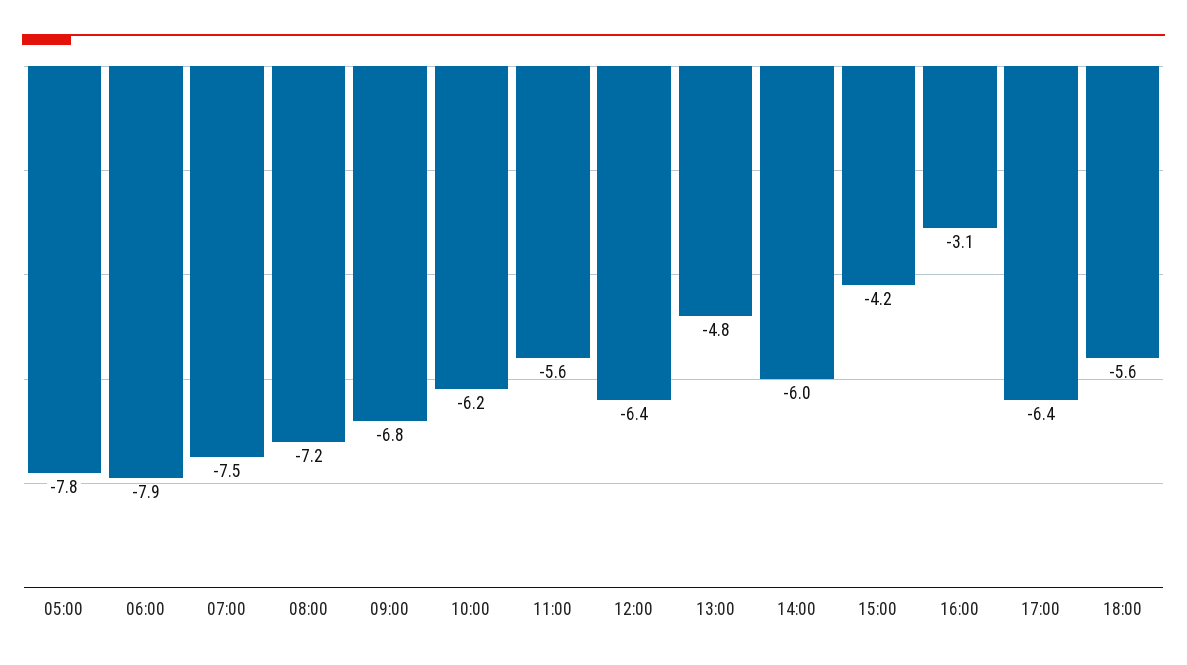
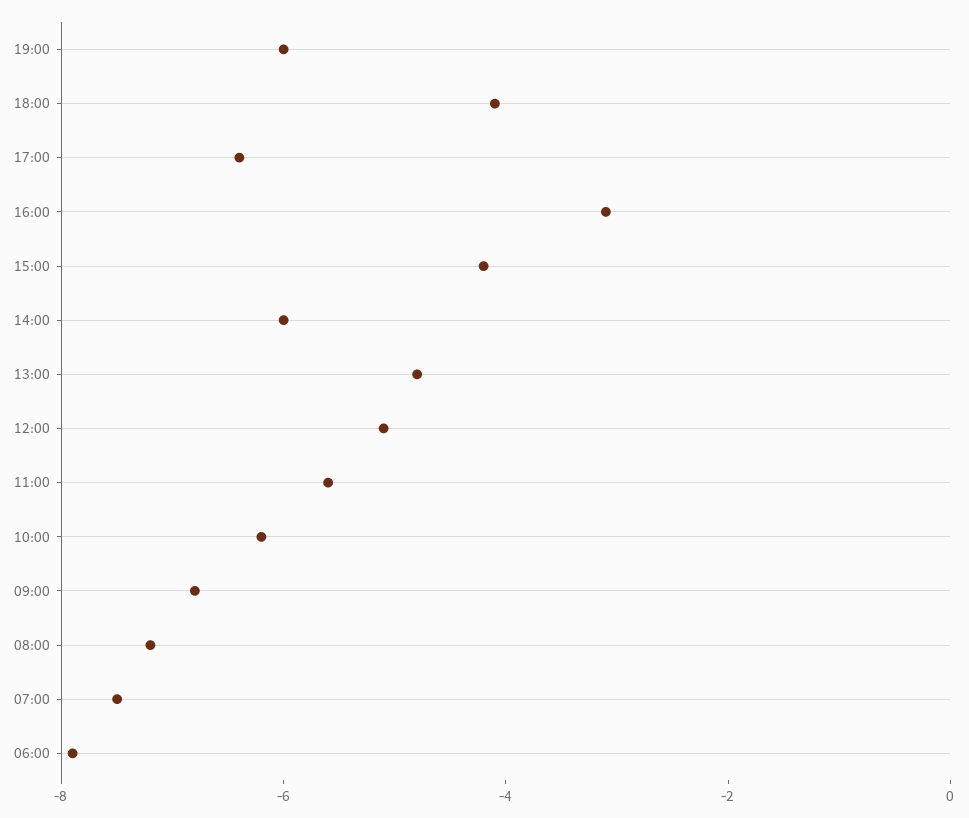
05:00: -7.8 -> none
12:00: -6.4 -> -5
18:00: -5.6 -> -4
19:00: none -> -6

